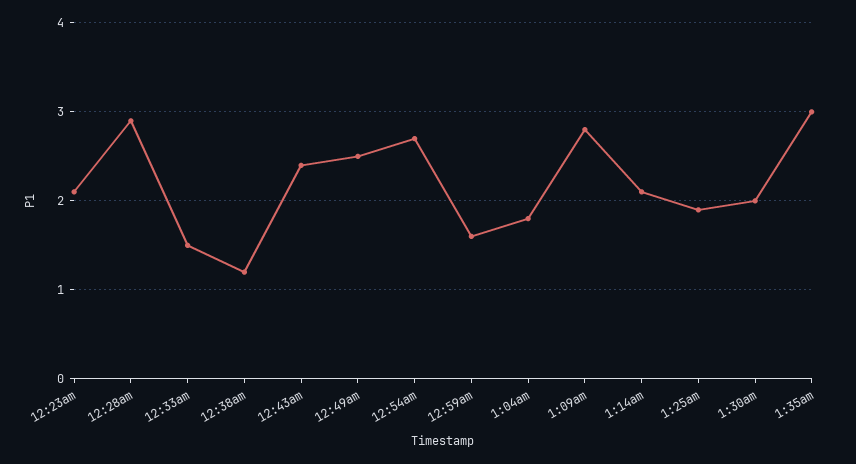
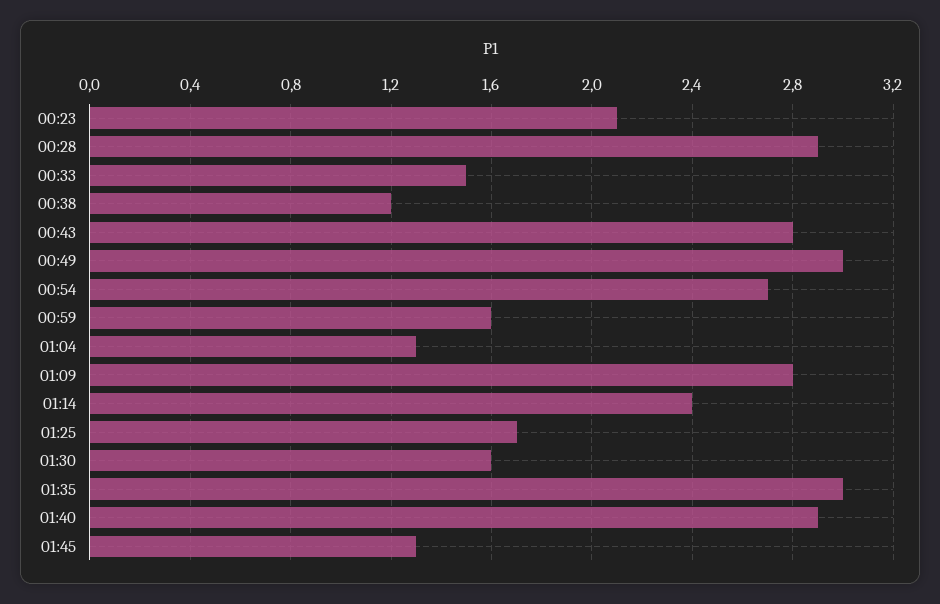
12:43am: 2.4 -> 2.8
12:49am: 2.5 -> 3
1:04am: 1.8 -> 1.3
1:14am: 2.1 -> 2.4
1:25am: 1.9 -> 1.7
1:30am: 2 -> 1.6
01:40: none -> 2.9
01:45: none -> 1.3

